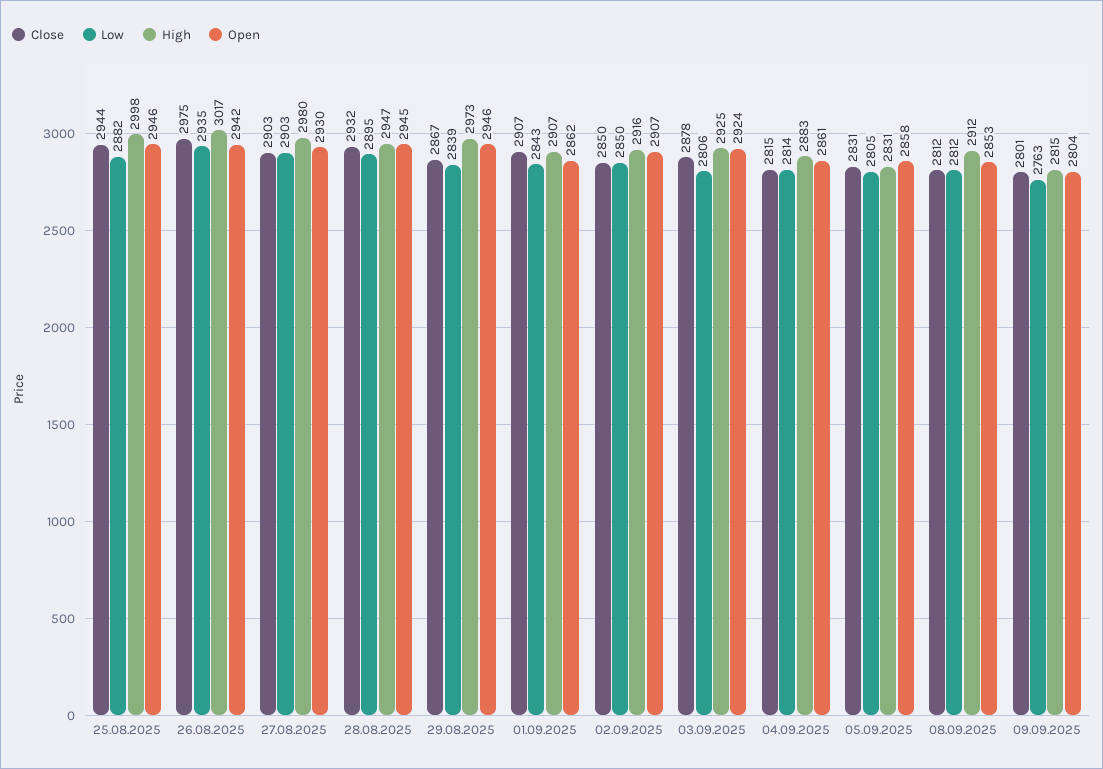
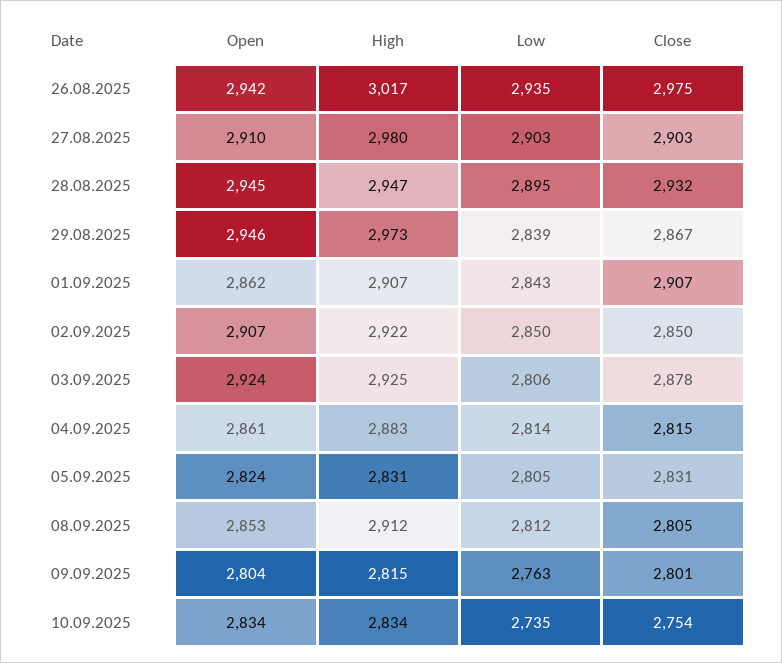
Close, 25.08.2025: 2944 -> none
Low, 25.08.2025: 2882 -> none
High, 25.08.2025: 2998 -> none
Open, 25.08.2025: 2946 -> none
Open, 27.08.2025: 2930 -> 2910
High, 02.09.2025: 2916 -> 2922
Open, 05.09.2025: 2858 -> 2824
Close, 08.09.2025: 2812 -> 2805
Open, 10.09.2025: none -> 2834
High, 10.09.2025: none -> 2834
Low, 10.09.2025: none -> 2735
Close, 10.09.2025: none -> 2754

